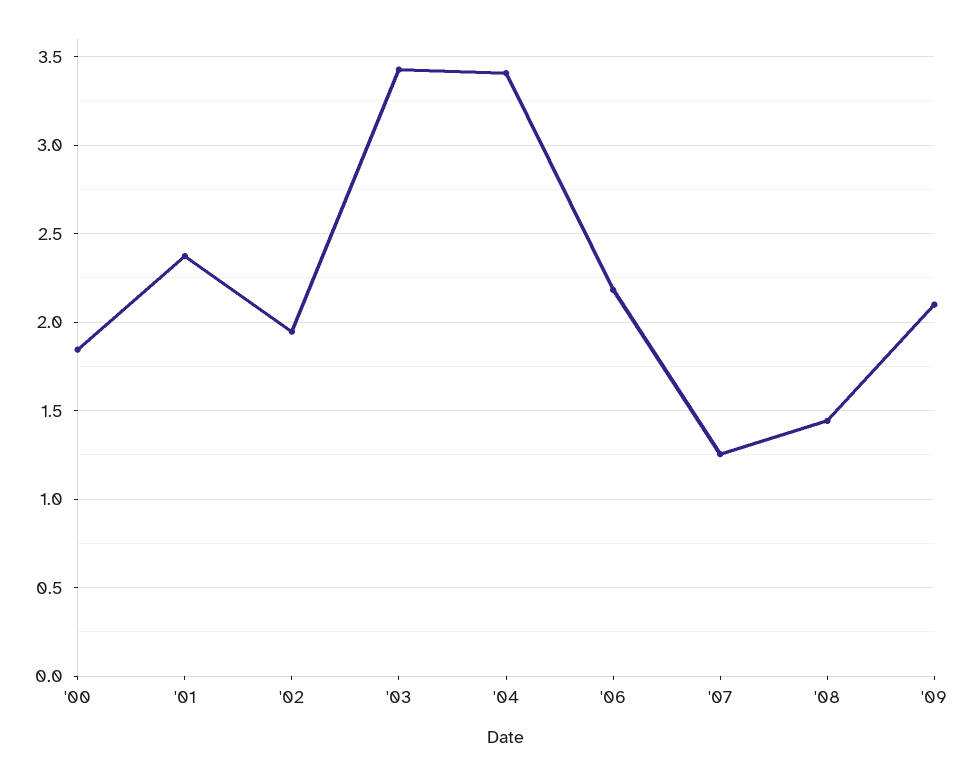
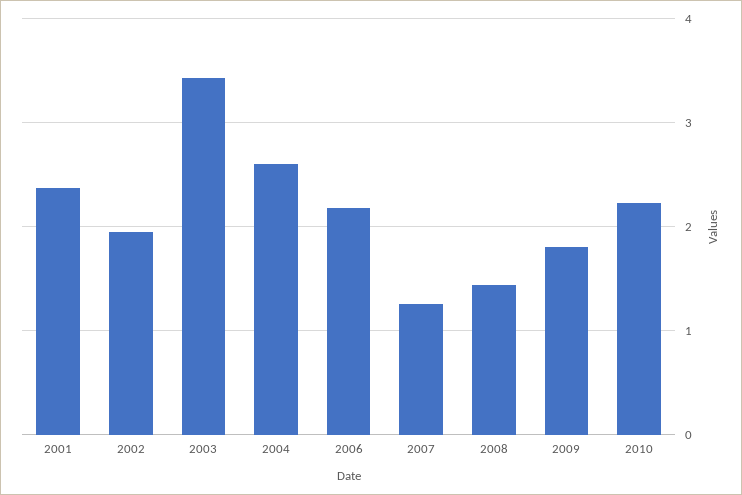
'00: 1.85 -> none
'04: 3.4 -> 2.6
'09: 2.1 -> 1.8
2010: none -> 2.2

